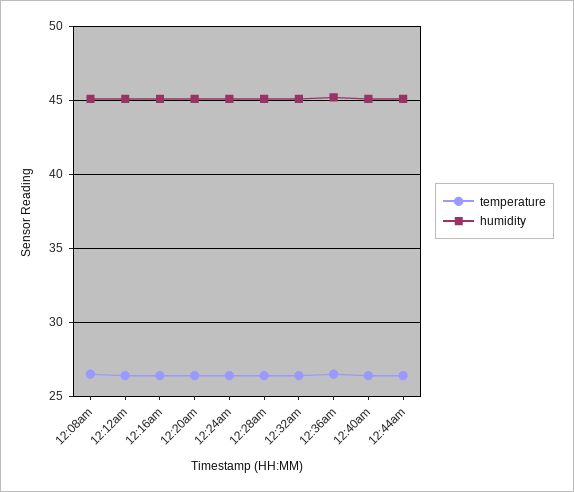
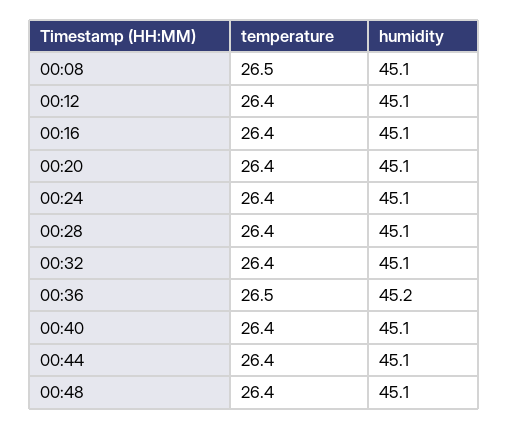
temperature, 00:48: none -> 26.4
humidity, 00:48: none -> 45.1

